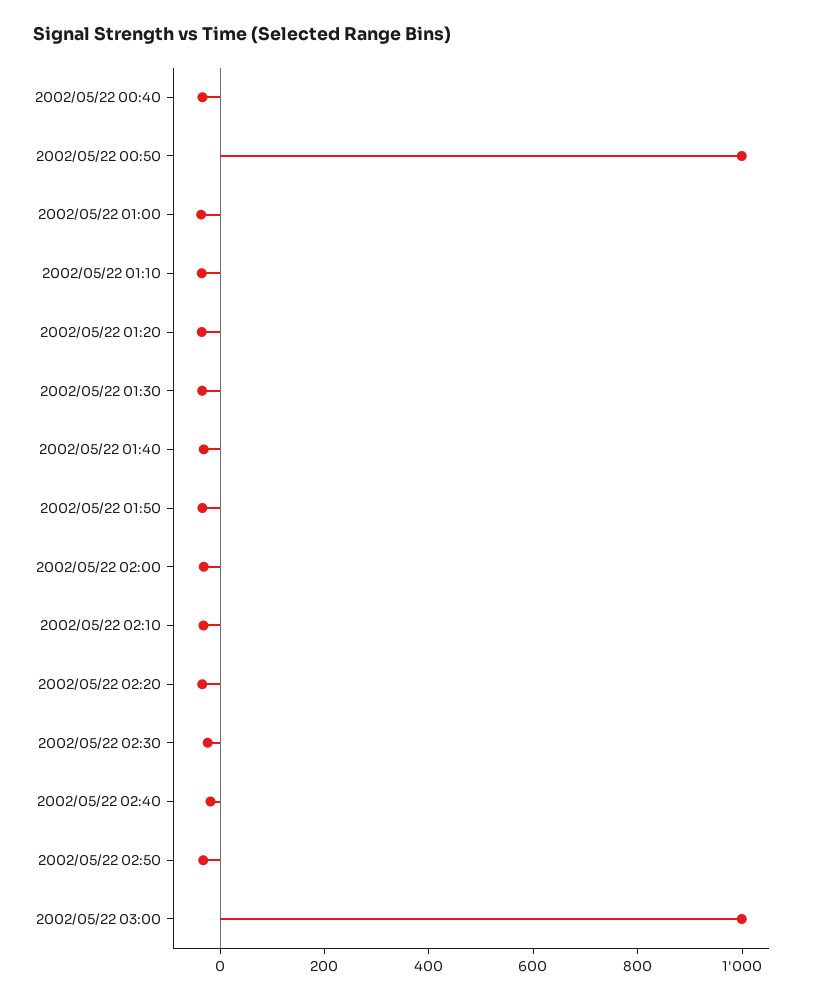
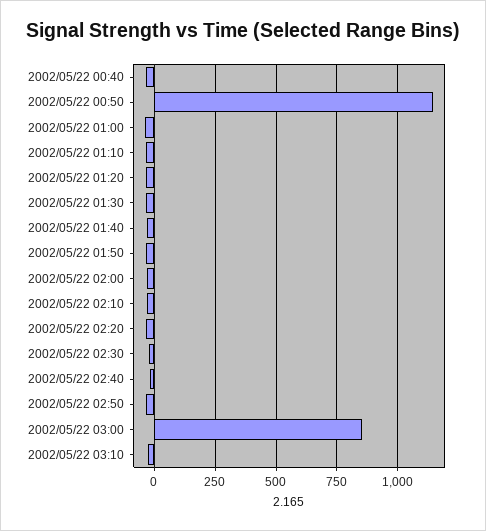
2002/05/22 00:50: 1000 -> 1150
2002/05/22 03:00: 1000 -> 850
2002/05/22 03:10: none -> -25

